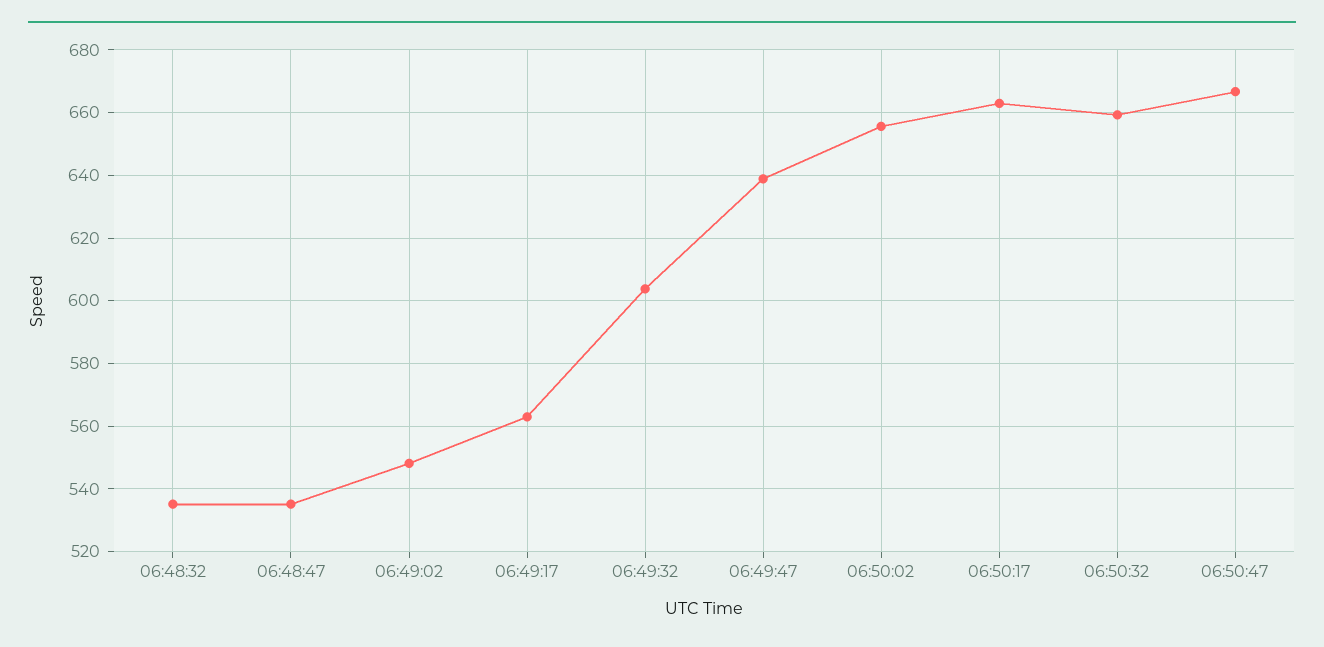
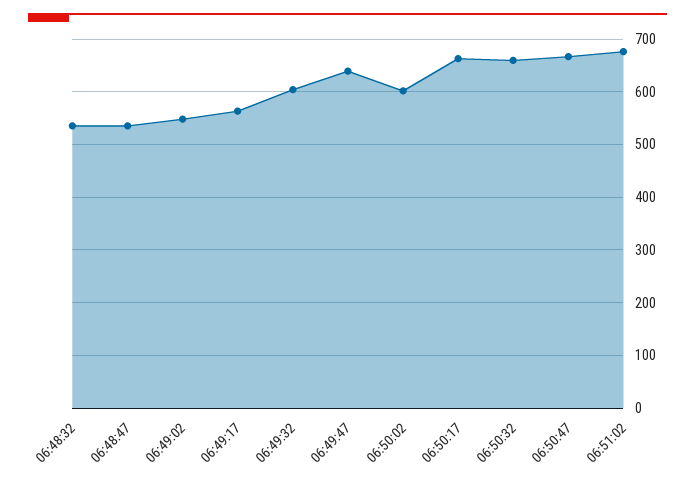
06:50:02: 656 -> 600
06:51:02: none -> 680

